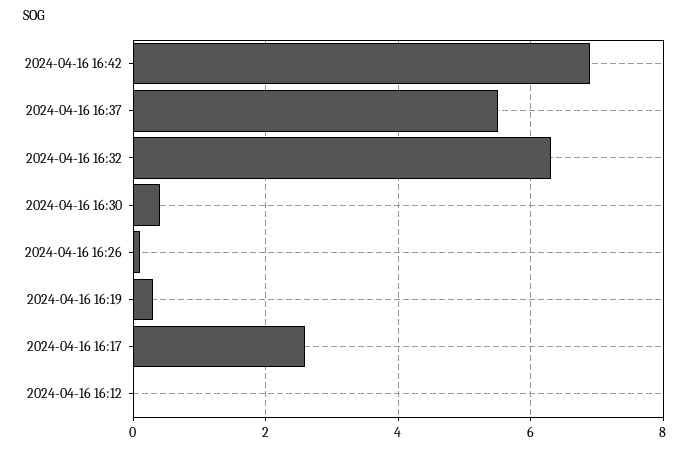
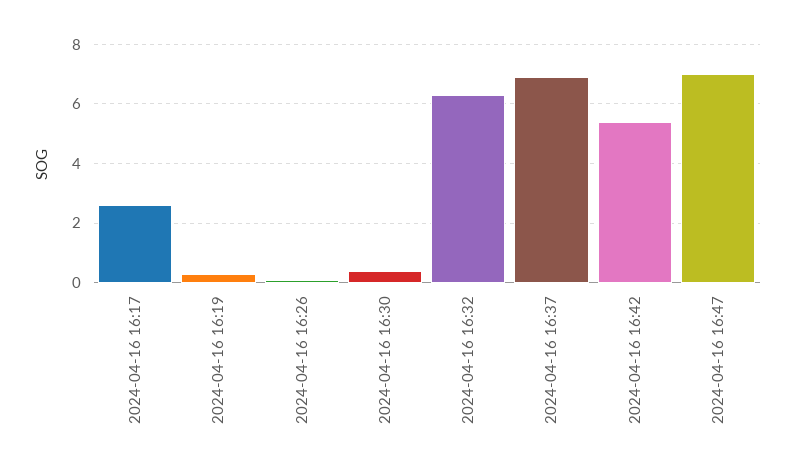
2024-04-16 16:42: 7 -> 5.5
2024-04-16 16:37: 5.5 -> 7
2024-04-16 16:12: 0 -> none
2024-04-16 16:47: none -> 7

